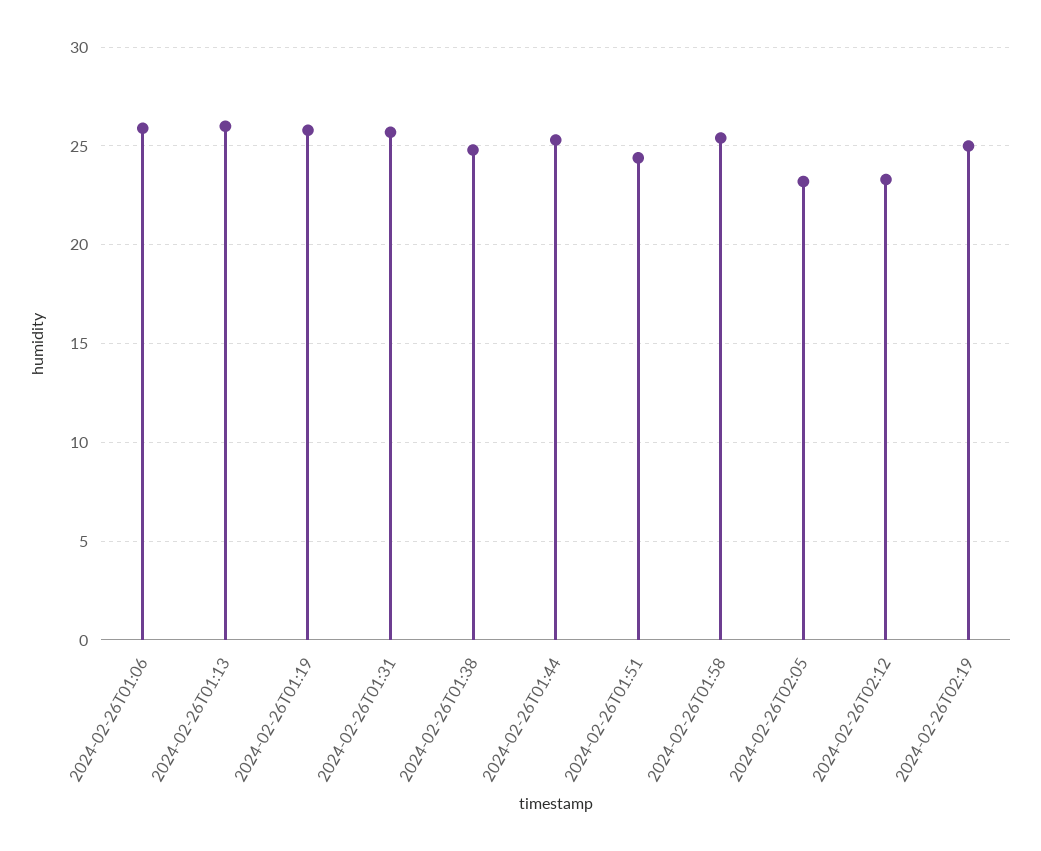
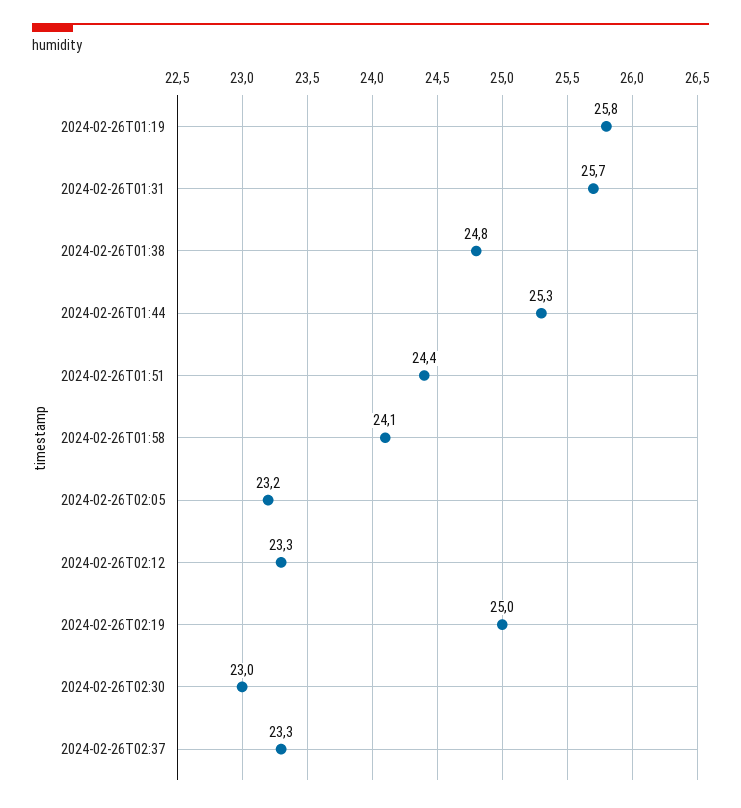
2024-02-26T01:06: 26 -> none
2024-02-26T01:13: 26 -> none
2024-02-26T01:58: 25.5 -> 24.1
2024-02-26T02:30: none -> 23
2024-02-26T02:37: none -> 23.3

